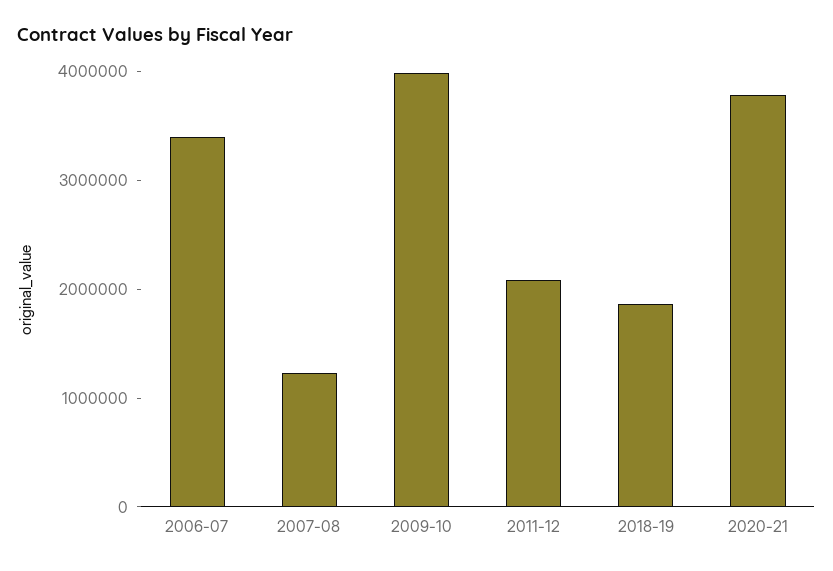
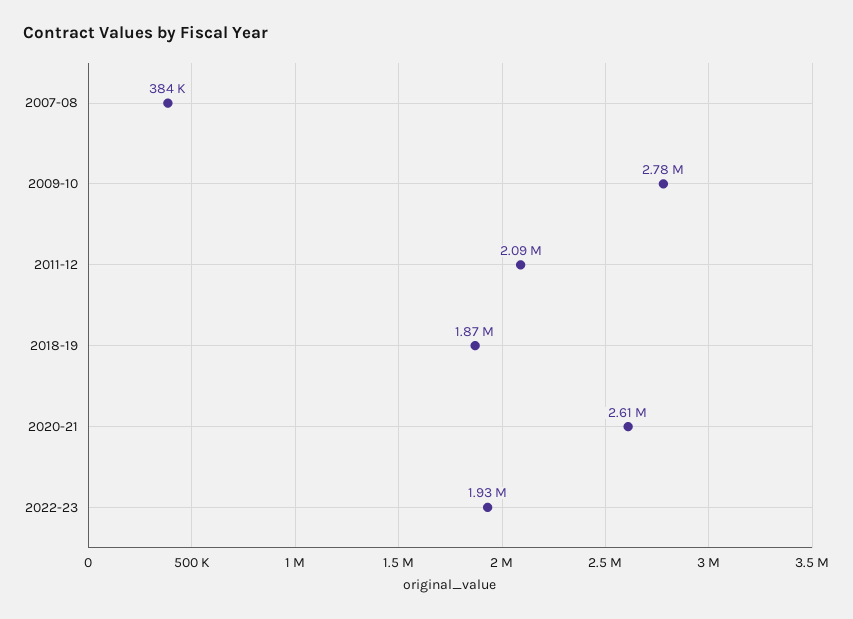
2006-07: 3400000 -> none
2007-08: 1200000 -> 384000
2009-10: 4000000 -> 2780000
2020-21: 3800000 -> 2610000
2022-23: none -> 1930000

